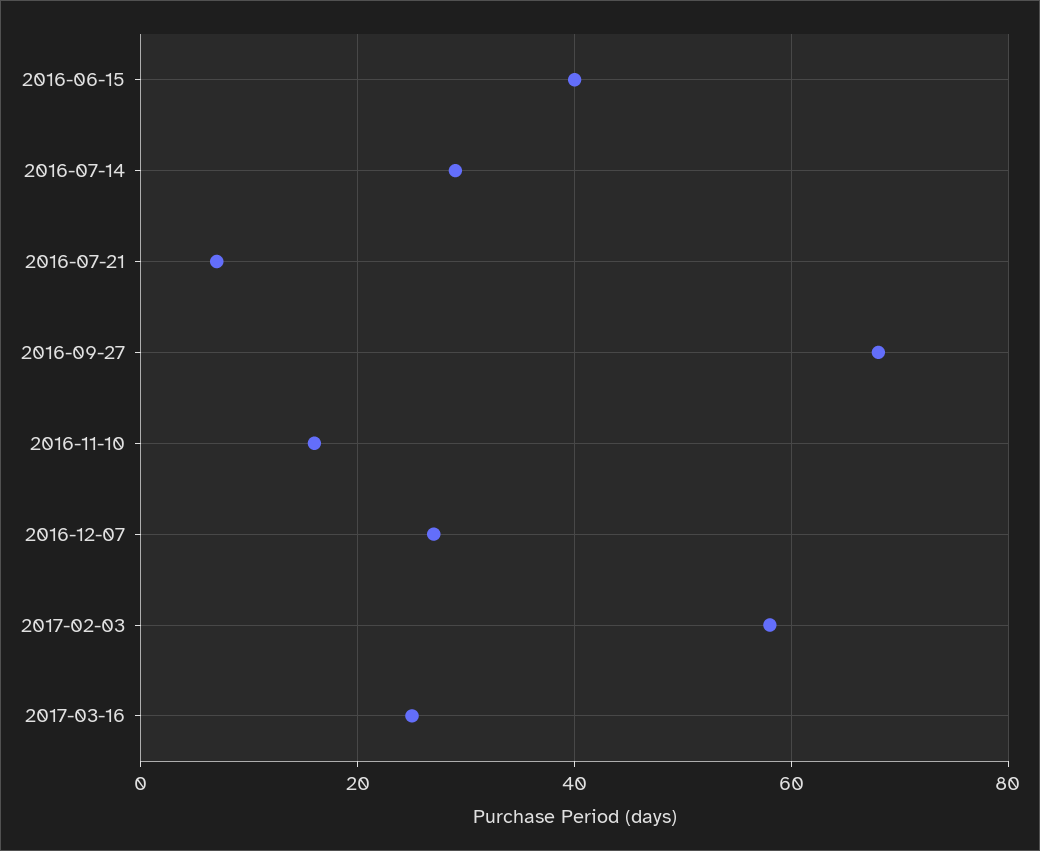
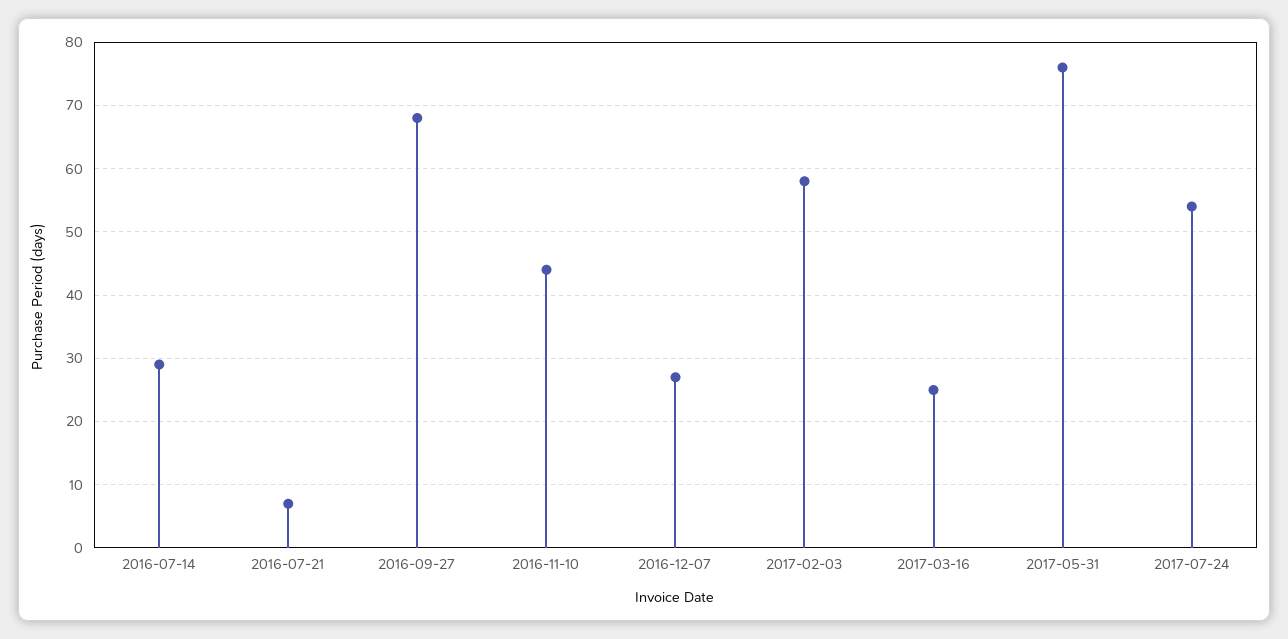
2016-06-15: 40 -> none
2016-11-10: 15 -> 44
2017-05-31: none -> 76
2017-07-24: none -> 54

